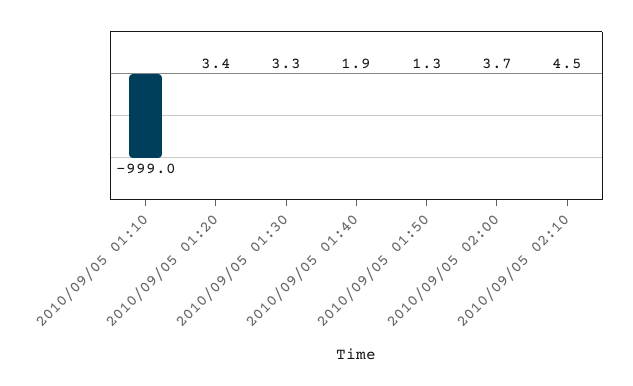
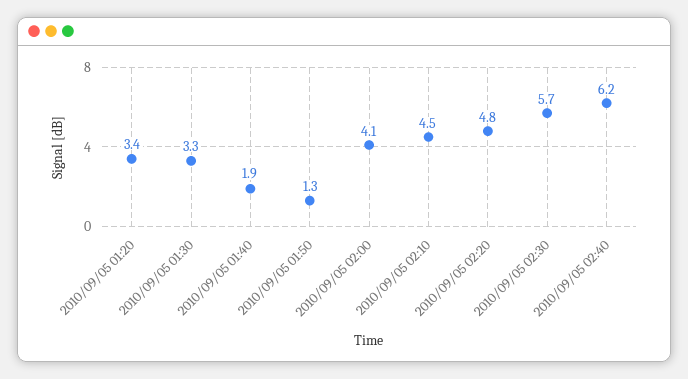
2010/09/05 01:10: -999 -> none
2010/09/05 02:00: 3.7 -> 4.1
2010/09/05 02:20: none -> 4.8
2010/09/05 02:30: none -> 5.7
2010/09/05 02:40: none -> 6.2

